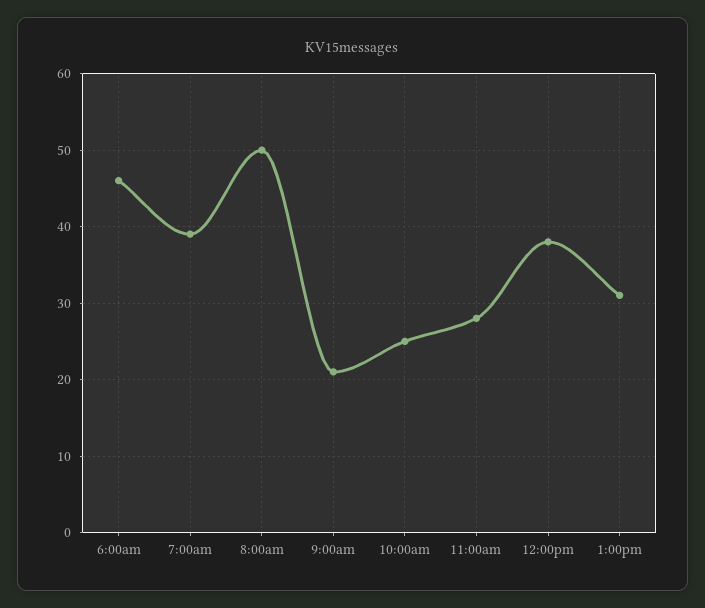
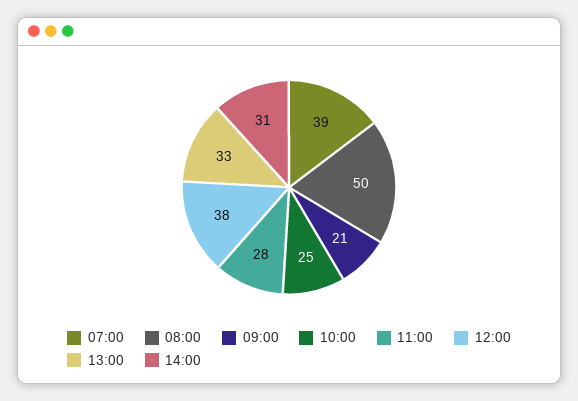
6:00am: 46 -> none
1:00pm: 31 -> 33
14:00: none -> 31

